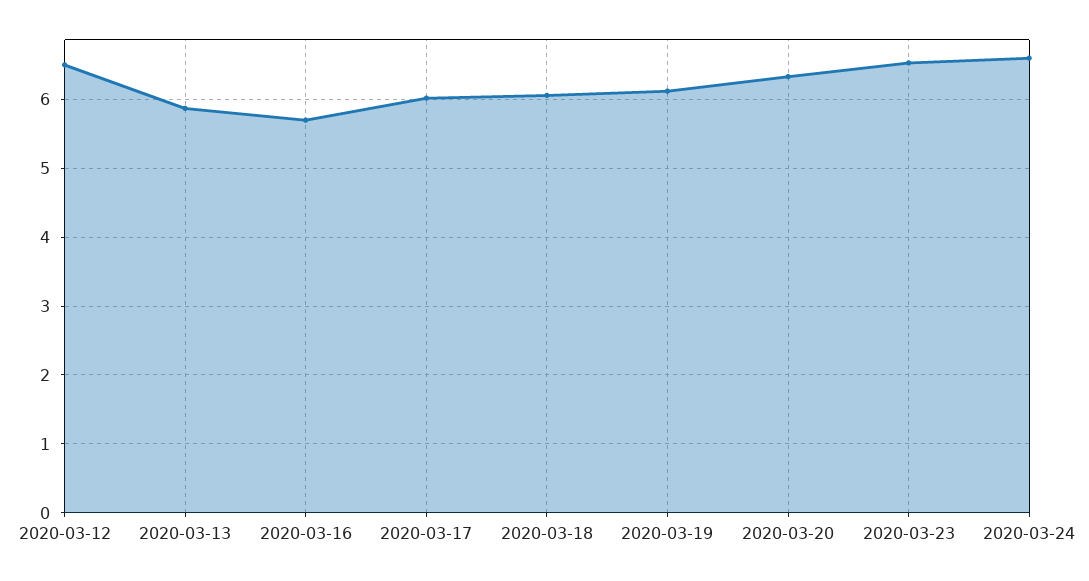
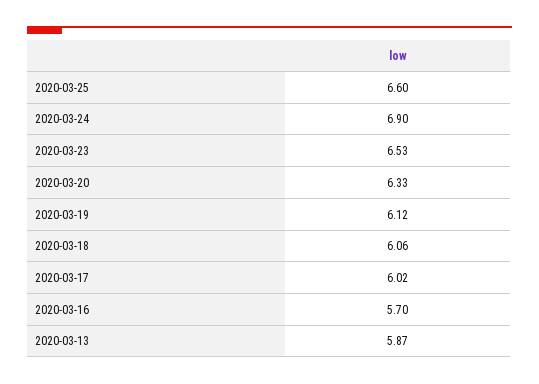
2020-03-12: 6.5 -> none
2020-03-24: 6.6 -> 6.9
2020-03-25: none -> 6.6

